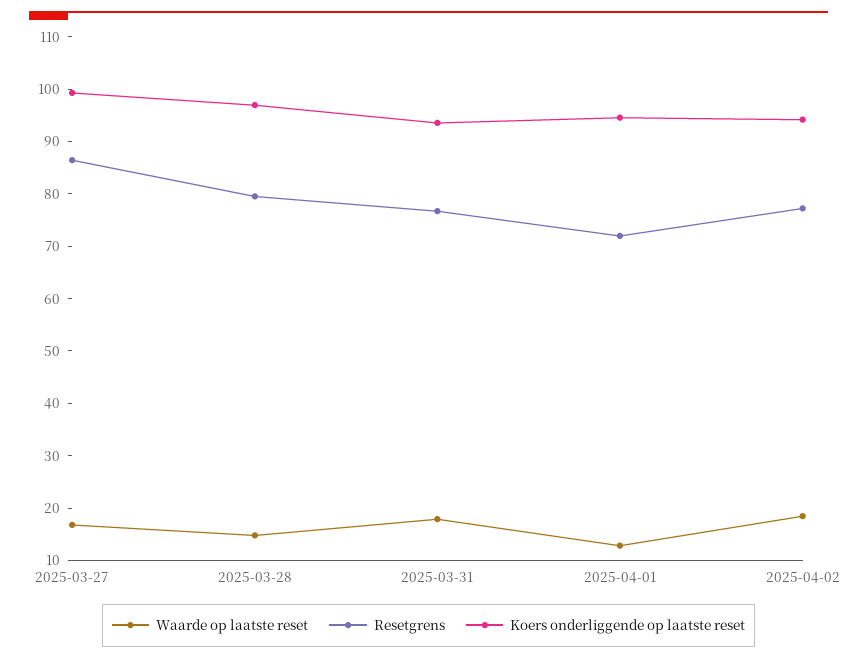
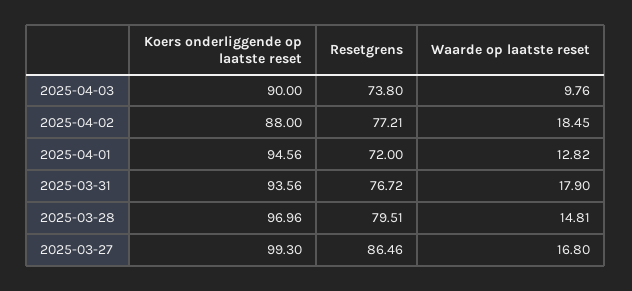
Koers onderliggende op laatste reset, 2025-04-02: 94 -> 88
Koers onderliggende op laatste reset, 2025-04-03: none -> 90
Resetgrens, 2025-04-03: none -> 73.8
Waarde op laatste reset, 2025-04-03: none -> 9.76

